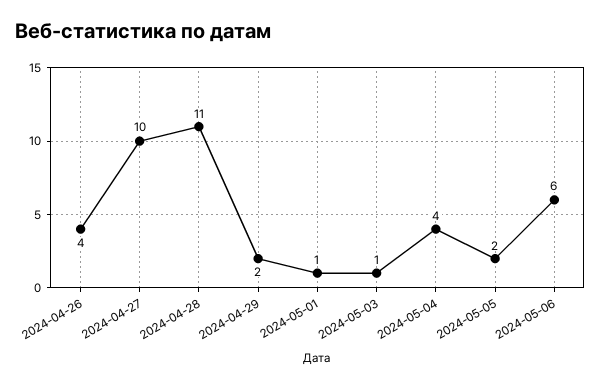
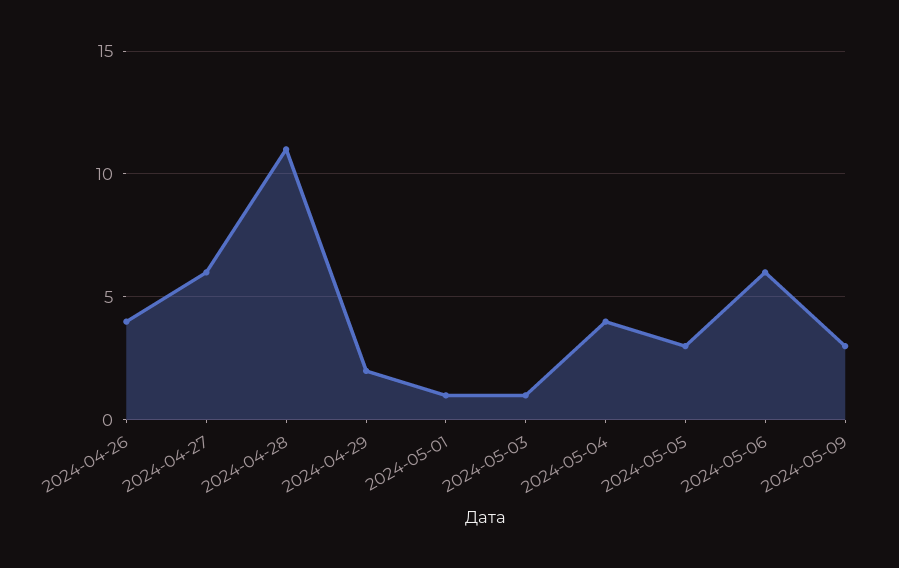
2024-04-27: 10 -> 6
2024-05-05: 2 -> 3
2024-05-09: none -> 3

